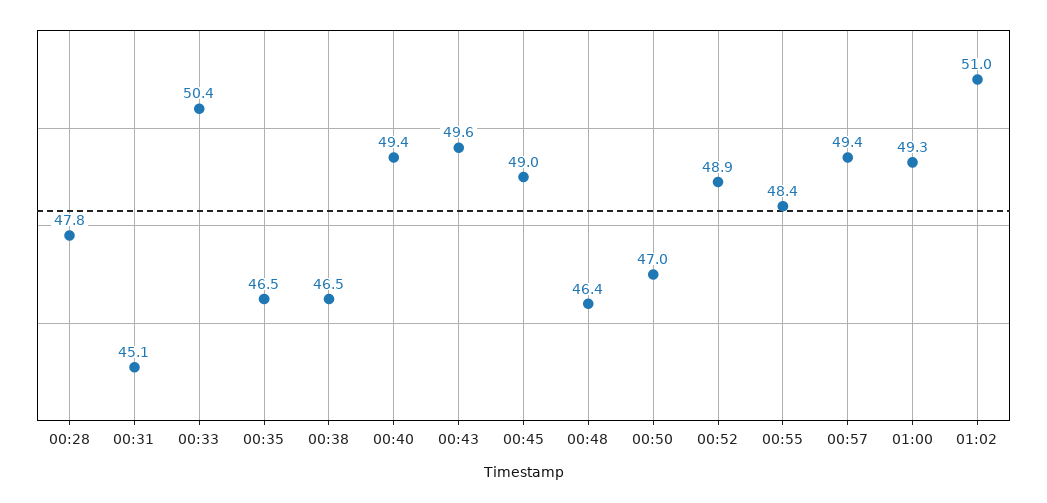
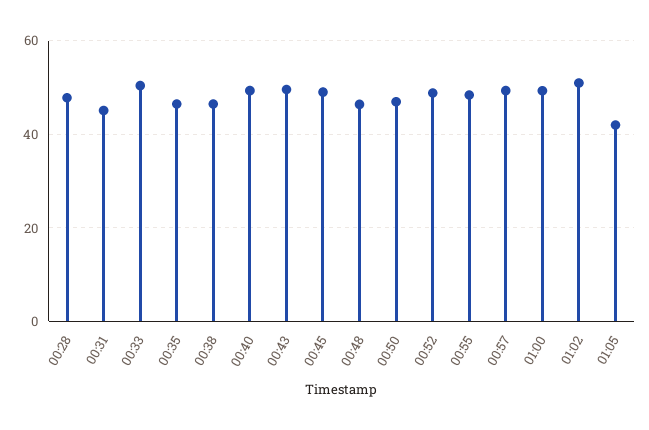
01:05: none -> 42

